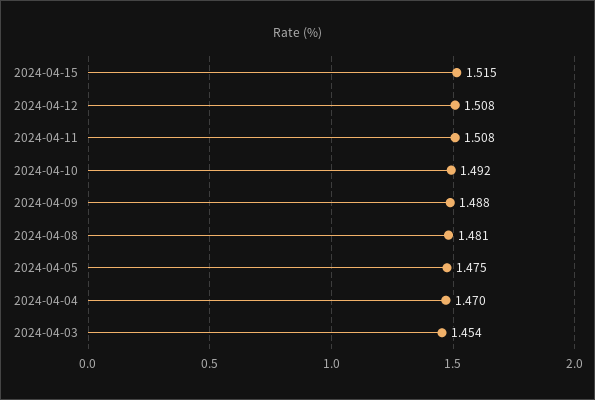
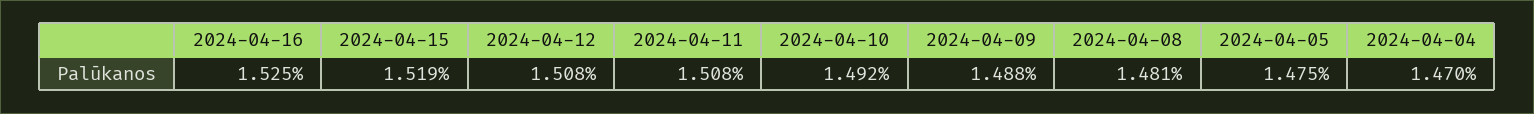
2024-04-15: 1.515 -> 1.519
2024-04-03: 1.454 -> none
2024-04-16: none -> 1.525

